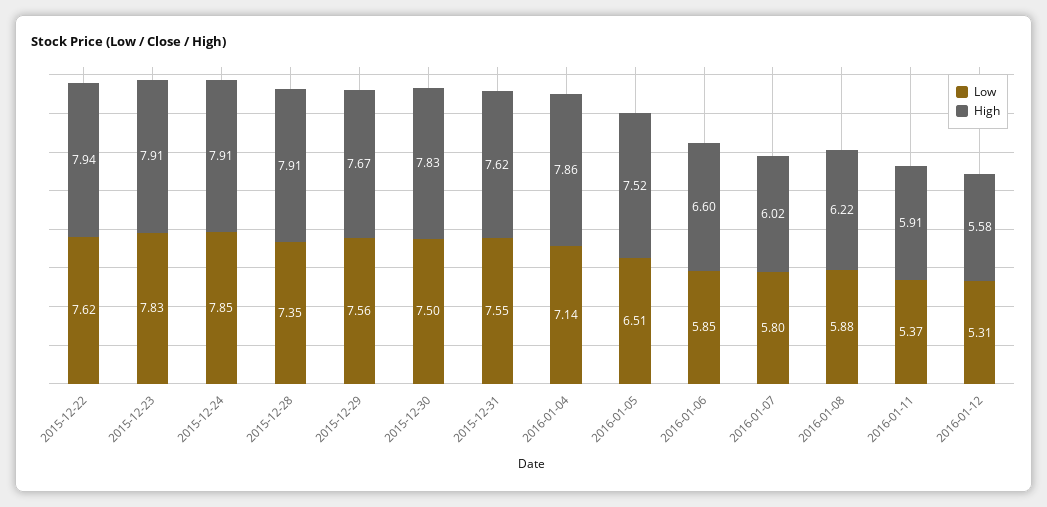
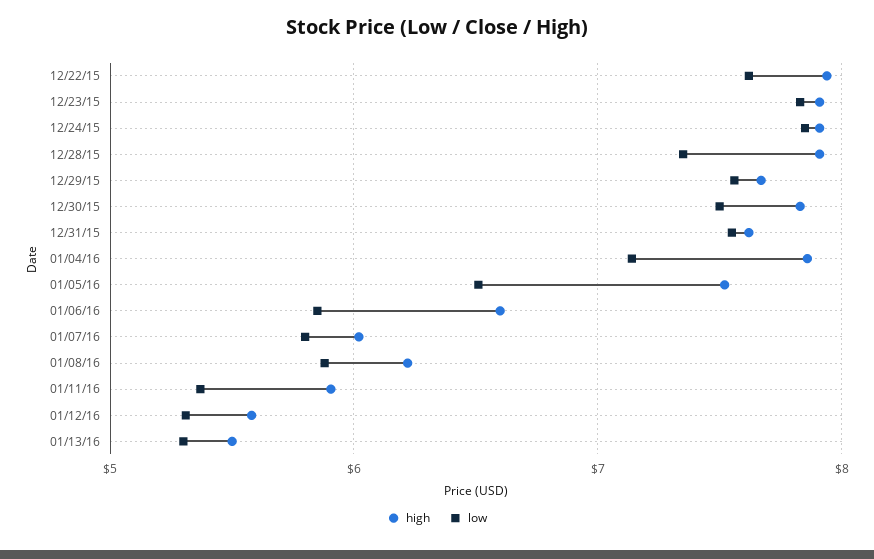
High, 01/13/16: none -> 5.5
Low, 01/13/16: none -> 5.3

